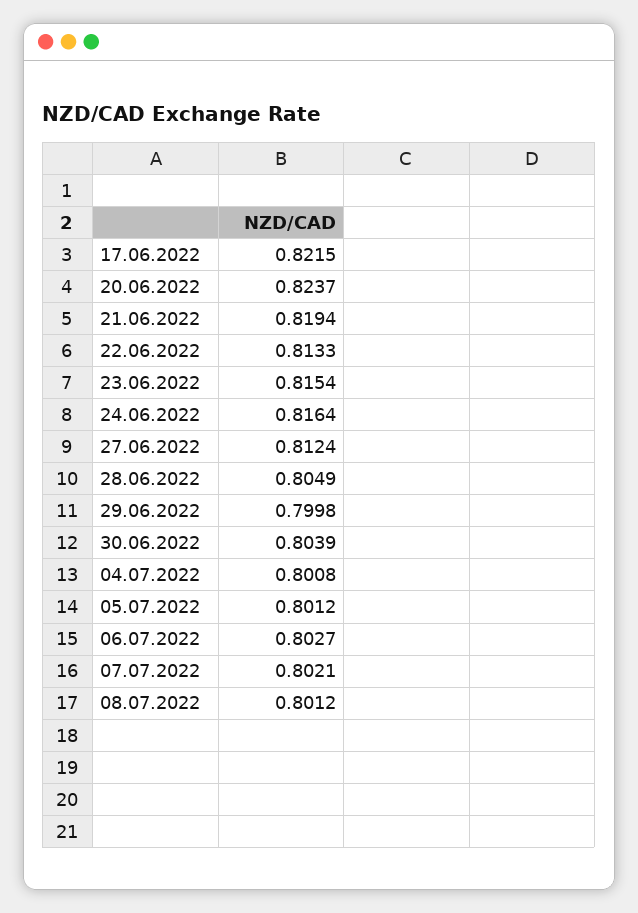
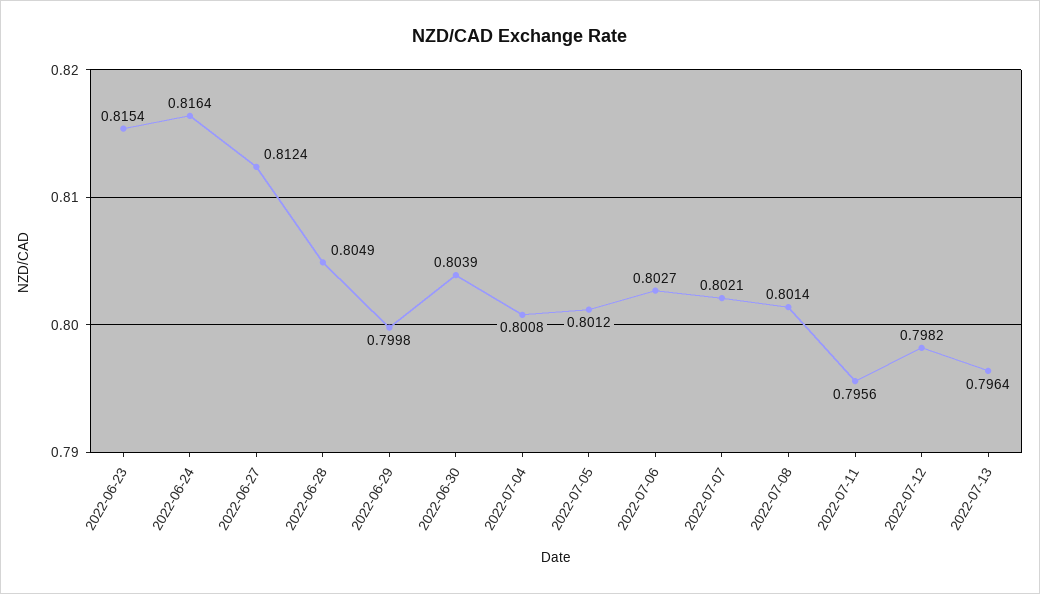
17.06.2022: 0.8215 -> none
20.06.2022: 0.8237 -> none
21.06.2022: 0.8194 -> none
22.06.2022: 0.8133 -> none
08.07.2022: 0.8012 -> 0.8014
2022-07-11: none -> 0.7956
2022-07-12: none -> 0.7982
2022-07-13: none -> 0.7964

